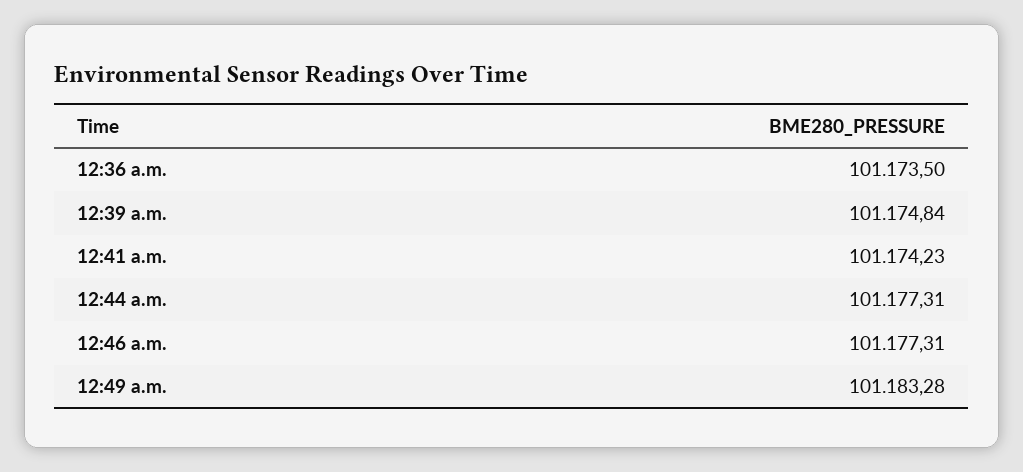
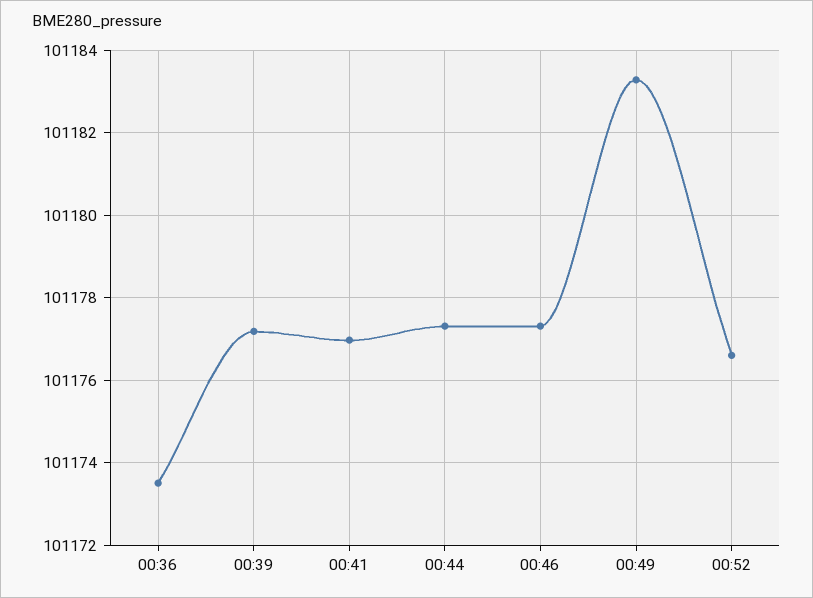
12:39 a.m.: 101174.84 -> 101177.2
12:41 a.m.: 101174.23 -> 101177
00:52: none -> 101176.6

